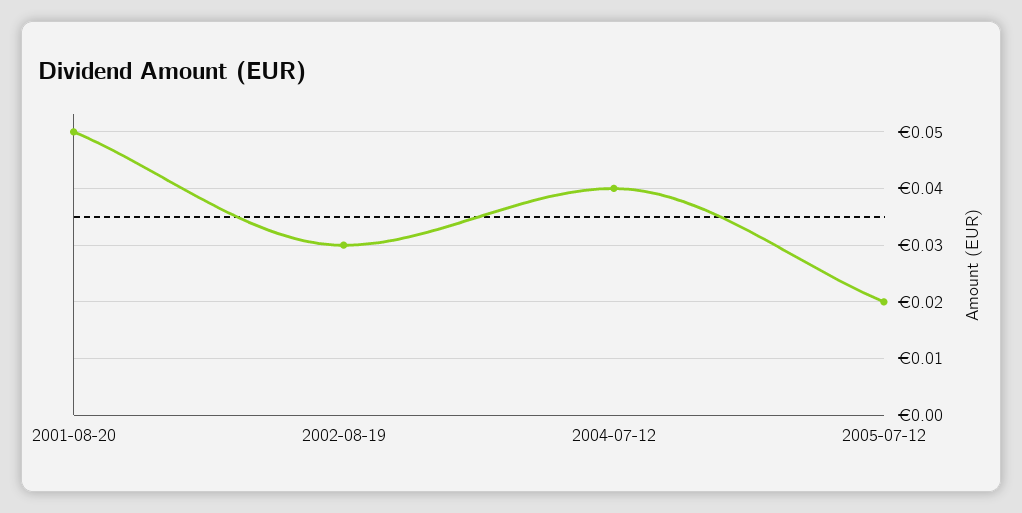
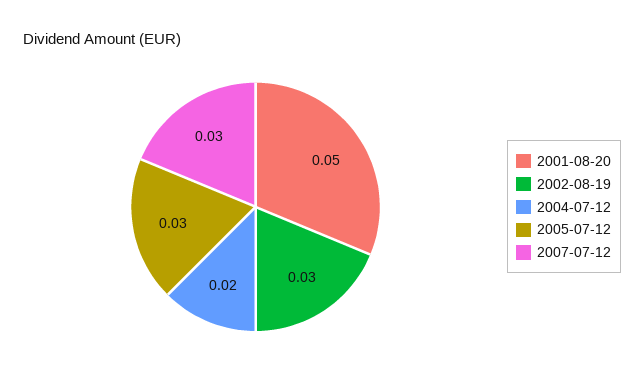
2004-07-12: 0.04 -> 0.02
2005-07-12: 0.02 -> 0.03
2007-07-12: none -> 0.03

